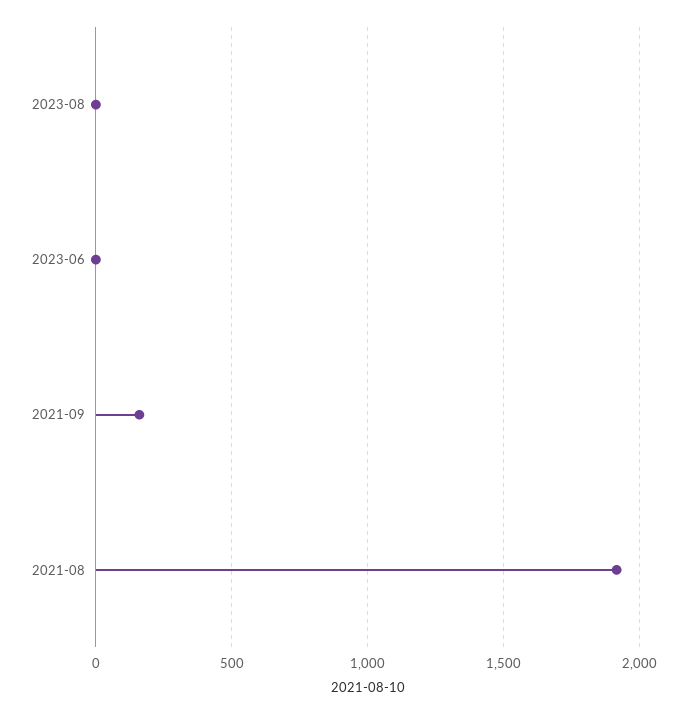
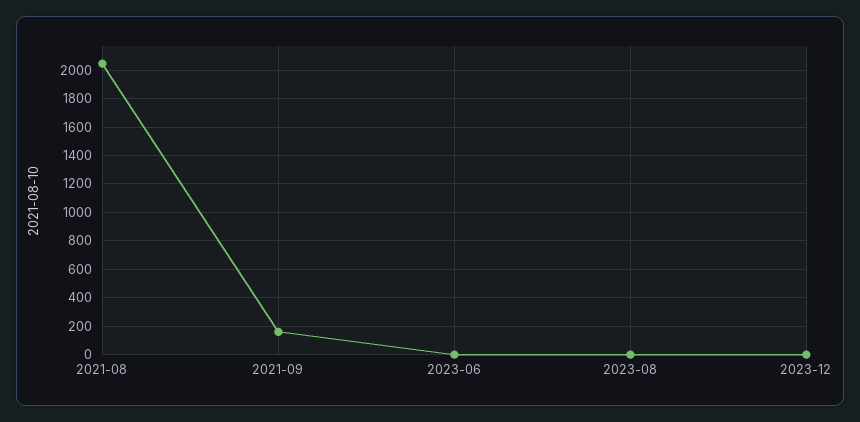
2021-08: 1900 -> 2050
2023-12: none -> 0

